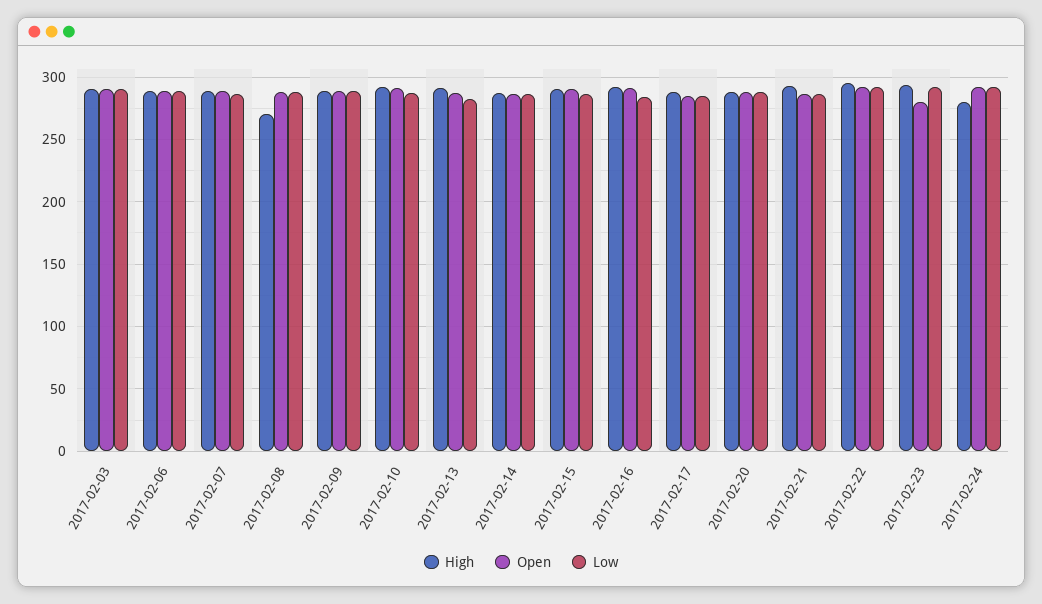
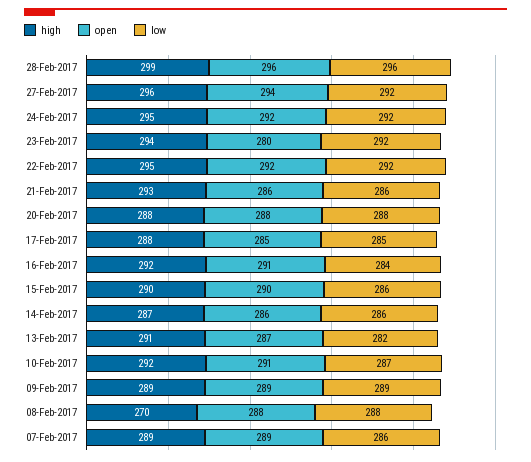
High, 2017-02-03: 290 -> none
Open, 2017-02-03: 290 -> none
Low, 2017-02-03: 290 -> none
High, 2017-02-06: 290 -> none
Open, 2017-02-06: 290 -> none
Low, 2017-02-06: 290 -> none
High, 2017-02-24: 280 -> 295
High, 28-Feb-2017: none -> 299
Open, 28-Feb-2017: none -> 296
Low, 28-Feb-2017: none -> 296
High, 27-Feb-2017: none -> 296
Open, 27-Feb-2017: none -> 294
Low, 27-Feb-2017: none -> 292

